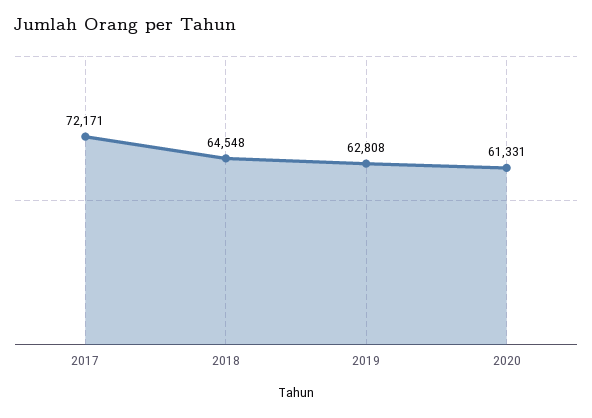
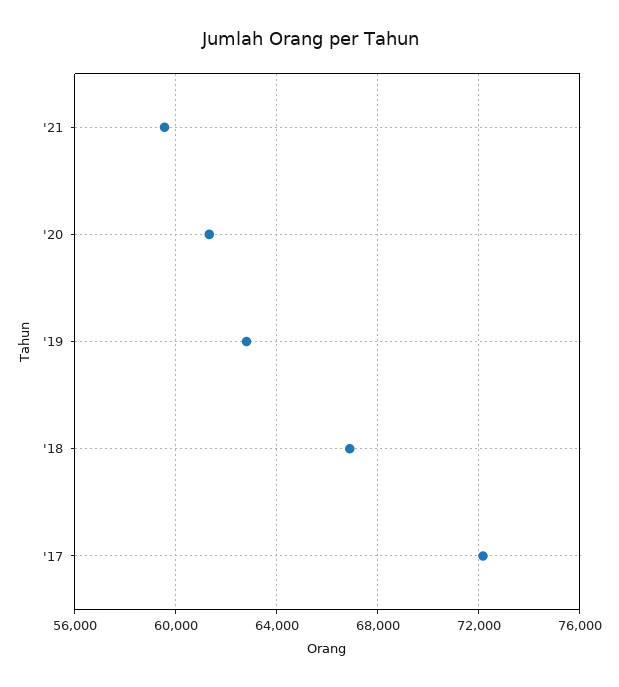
2018: 64548 -> 67000
'21: none -> 59500

